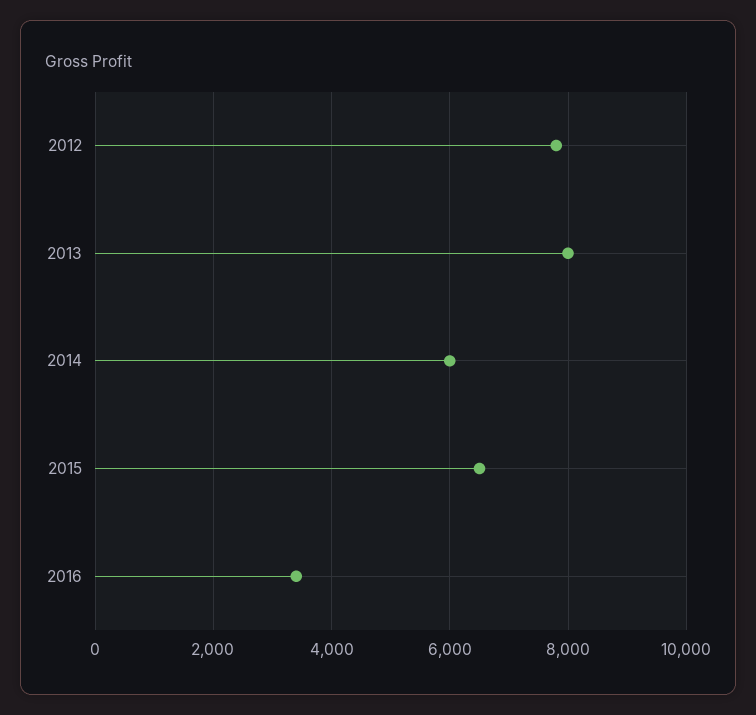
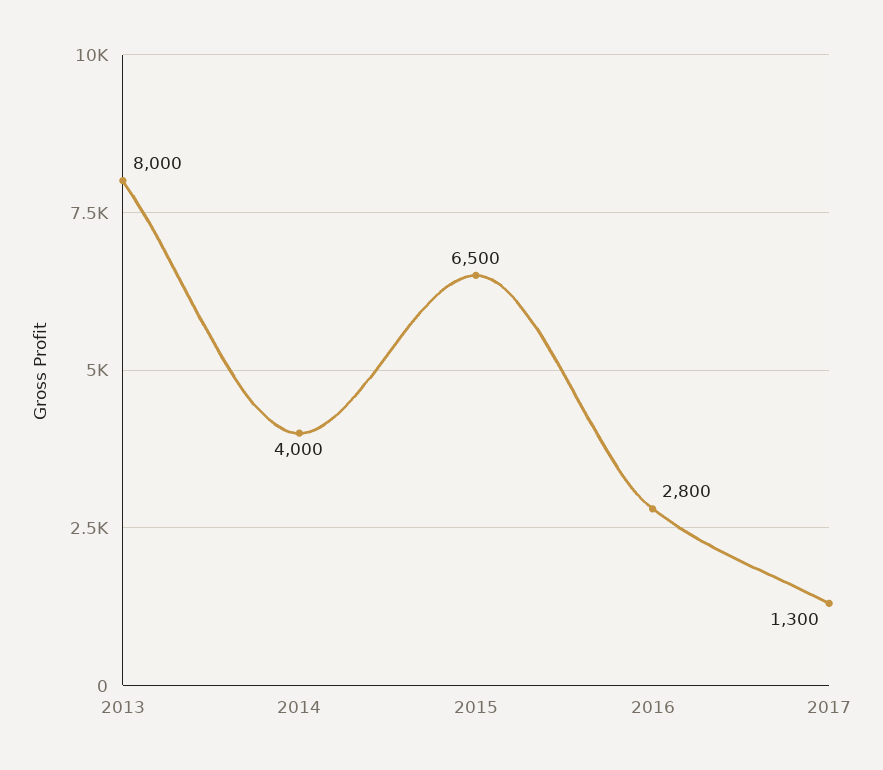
2012: 7800 -> none
2014: 6000 -> 4000
2016: 3400 -> 2800
2017: none -> 1300

